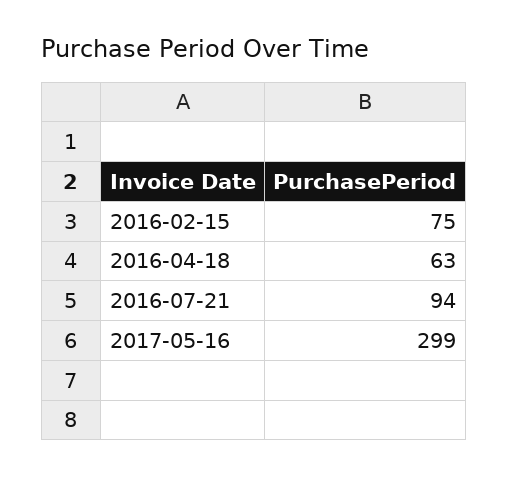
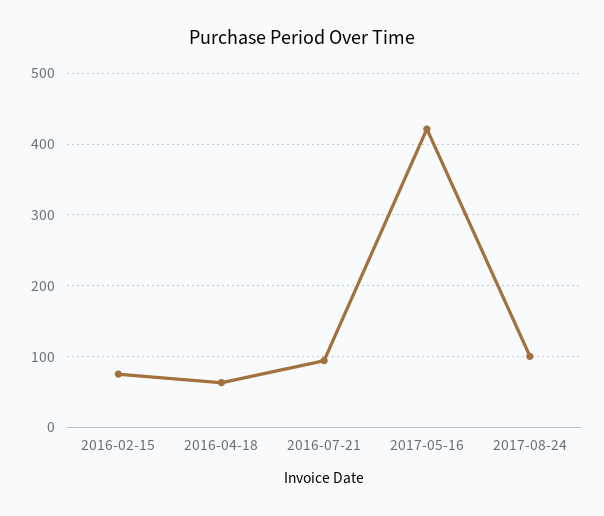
2017-05-16: 299 -> 420
2017-08-24: none -> 100

